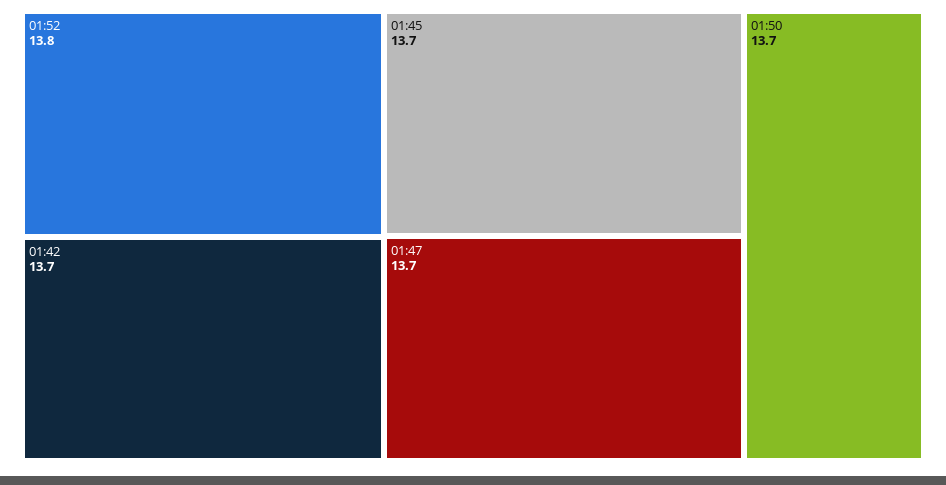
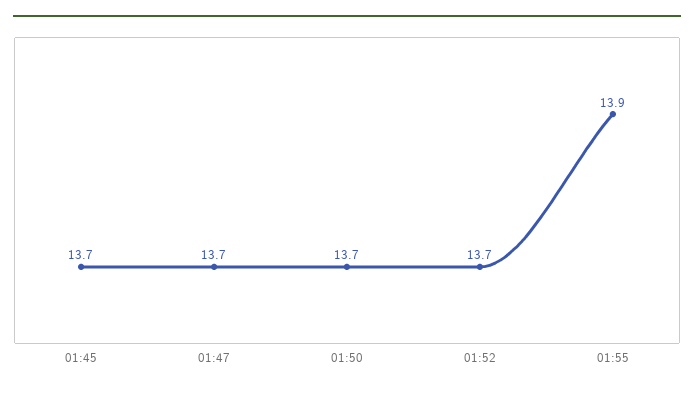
01:52: 13.8 -> 13.7
01:42: 13.7 -> none
01:55: none -> 13.9

